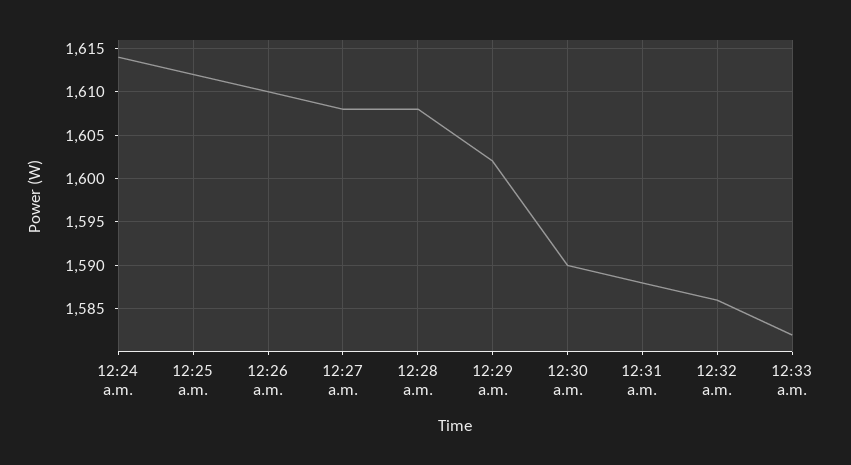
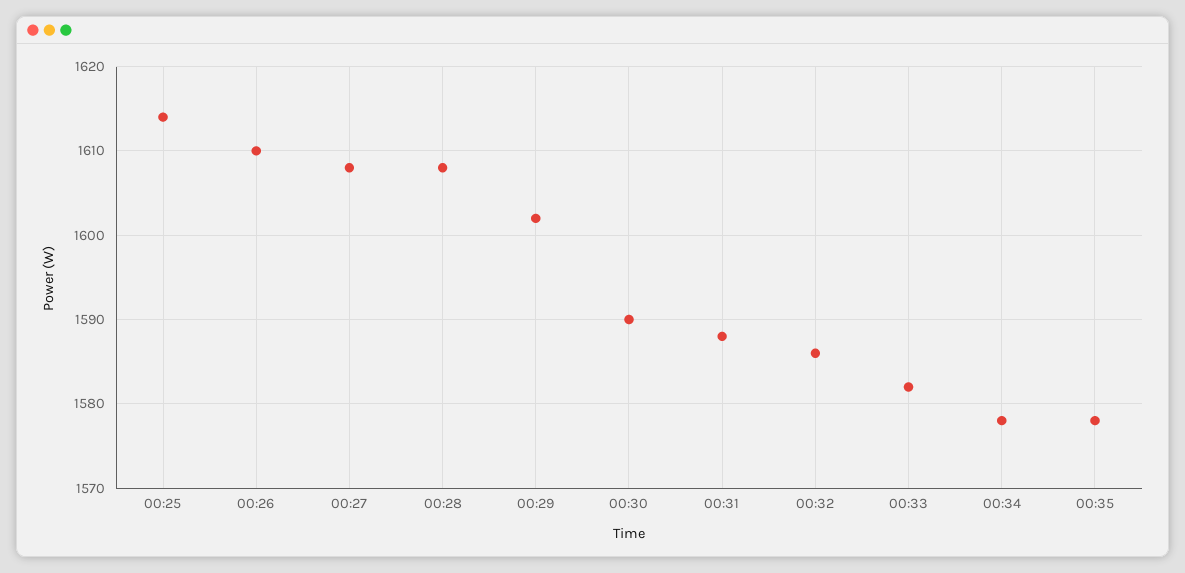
12:24 a.m.: 1614 -> none
12:25 a.m.: 1612 -> 1614
00:34: none -> 1578
00:35: none -> 1578

